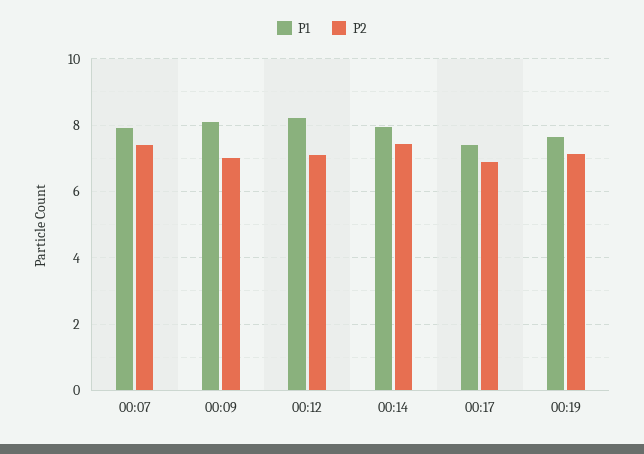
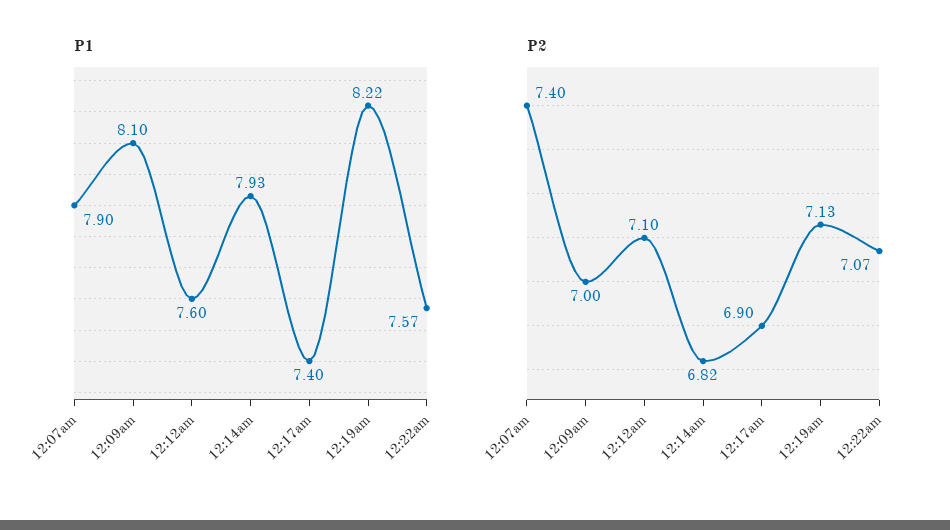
P1, 00:12: 8.2 -> 7.6
P2, 00:14: 7.4 -> 6.82
P1, 00:19: 7.6 -> 8.22
P1, 12:22am: none -> 7.57
P2, 12:22am: none -> 7.07

